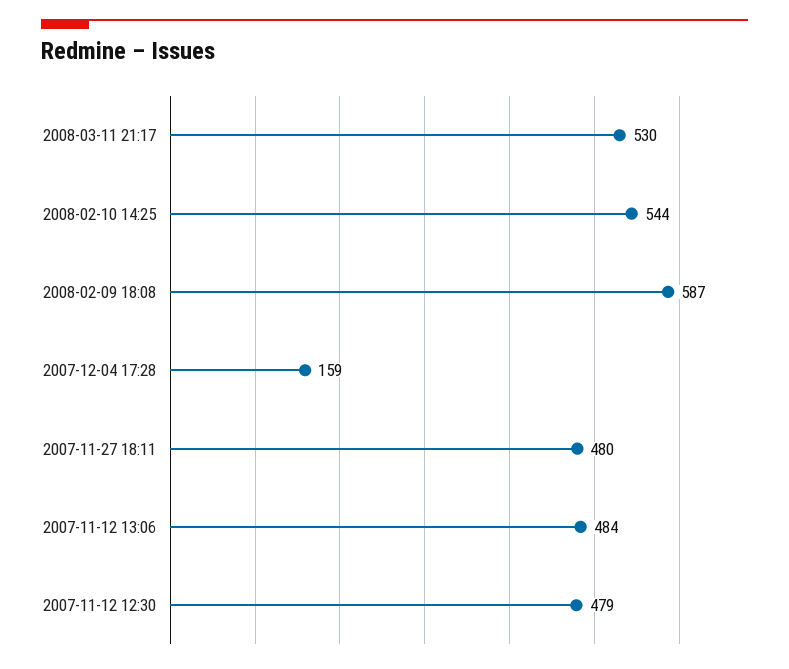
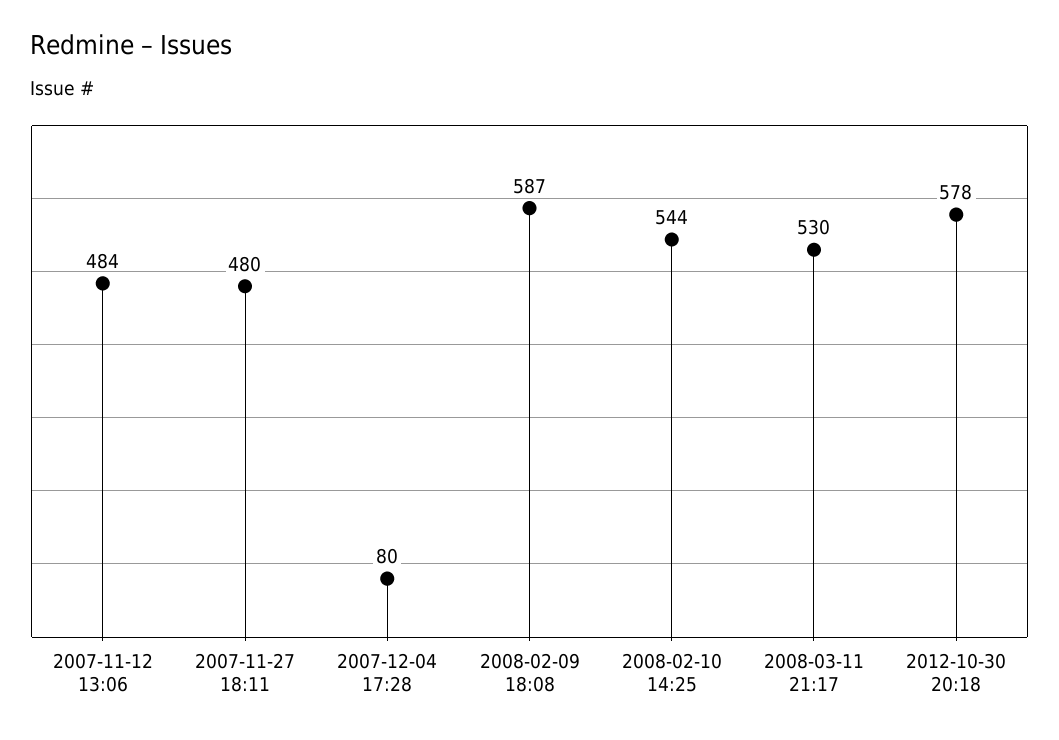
2007-12-04 17:28: 159 -> 80
2007-11-12 12:30: 479 -> none
2012-10-30 20:18: none -> 578

